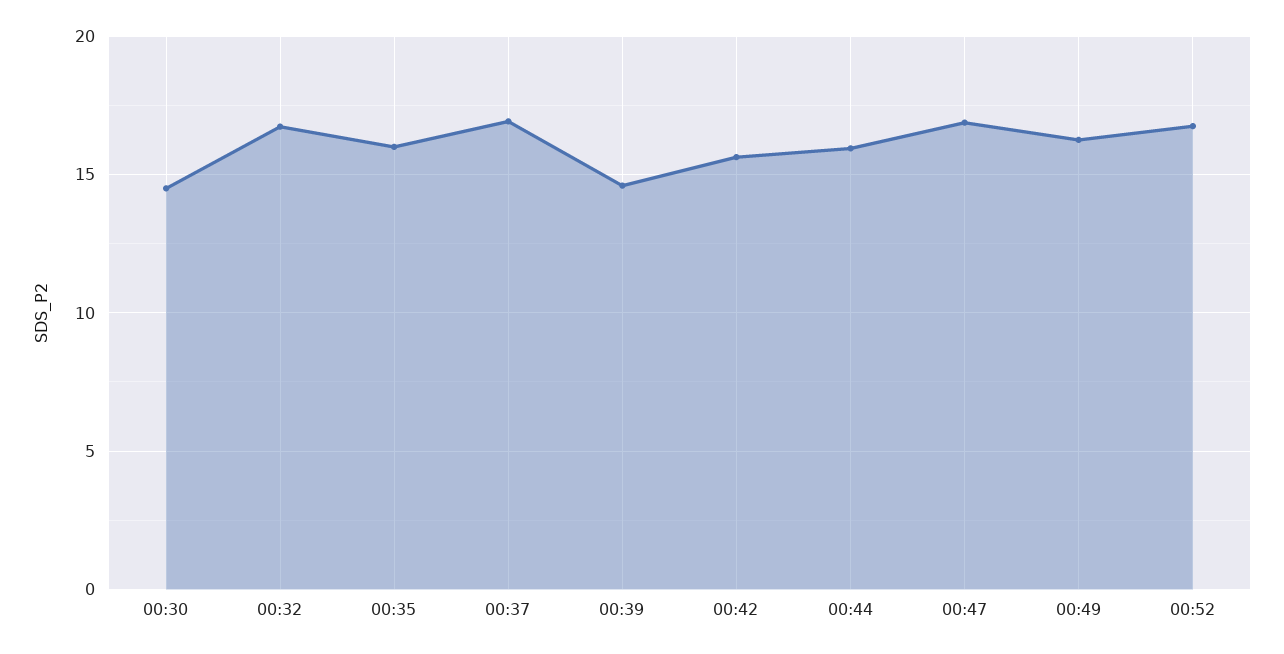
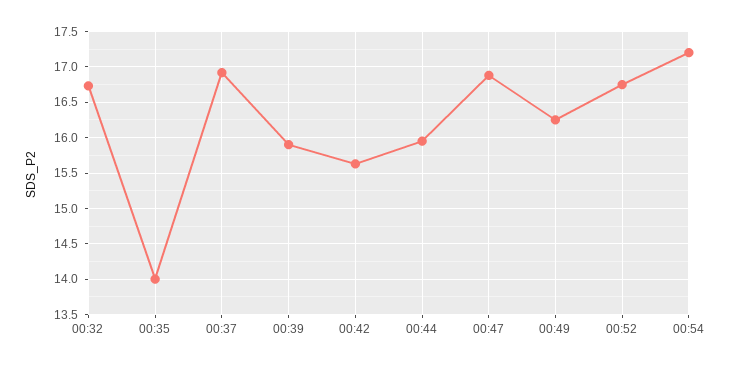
00:30: 14.5 -> none
00:35: 16 -> 14
00:39: 14.5 -> 15.9
00:54: none -> 17.2

